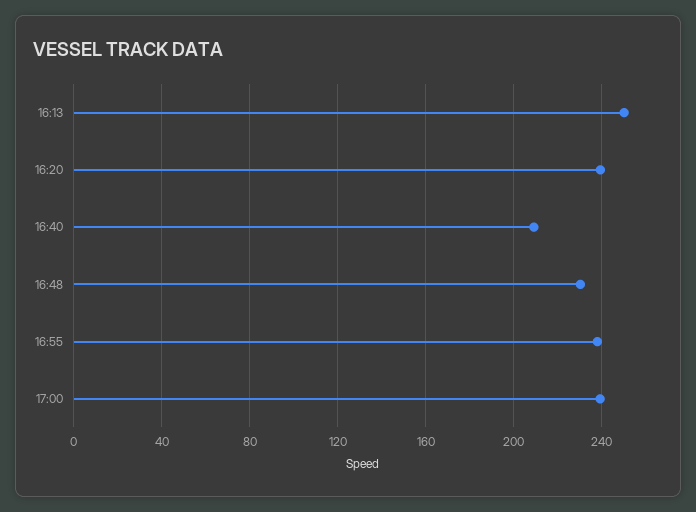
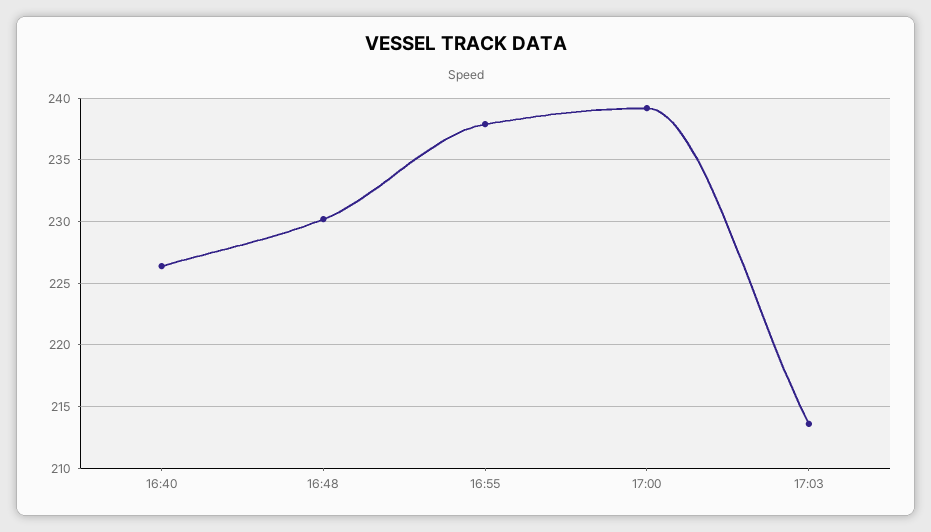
16:13: 250 -> none
16:20: 240 -> none
16:40: 210 -> 226.5
17:03: none -> 213.5

